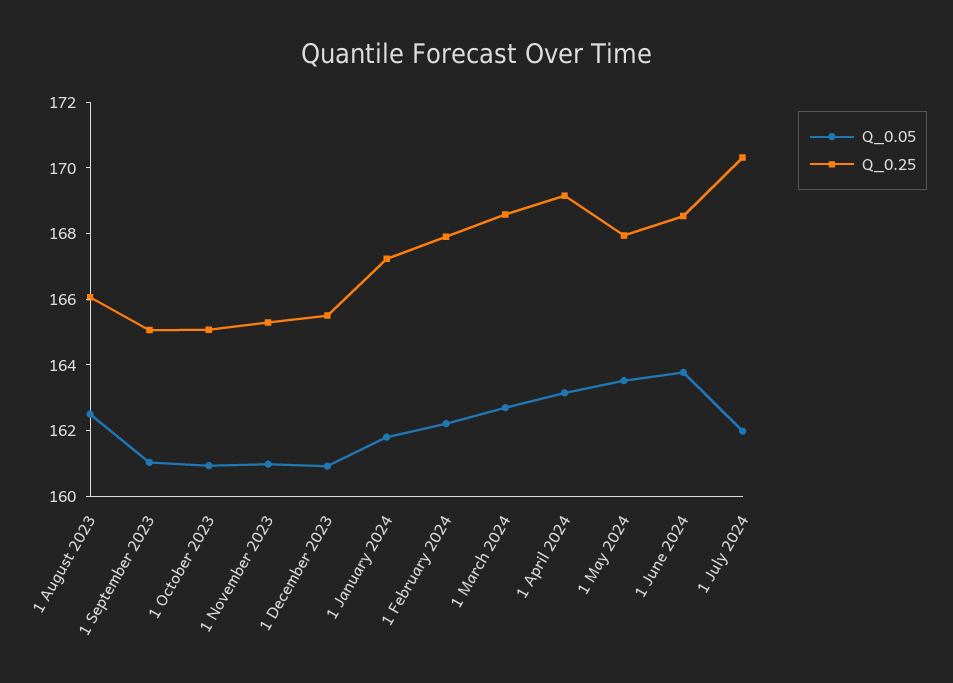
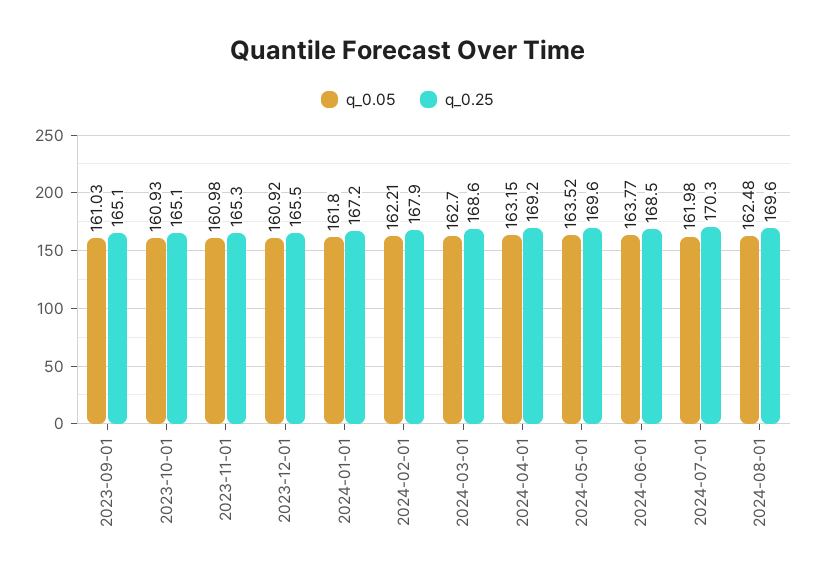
Q_0.05, 1 August 2023: 162.5 -> none
Q_0.25, 1 August 2023: 166 -> none
Q_0.25, 1 May 2024: 168 -> 169.6
Q_0.05, 2024-08-01: none -> 162.48
Q_0.25, 2024-08-01: none -> 169.6

